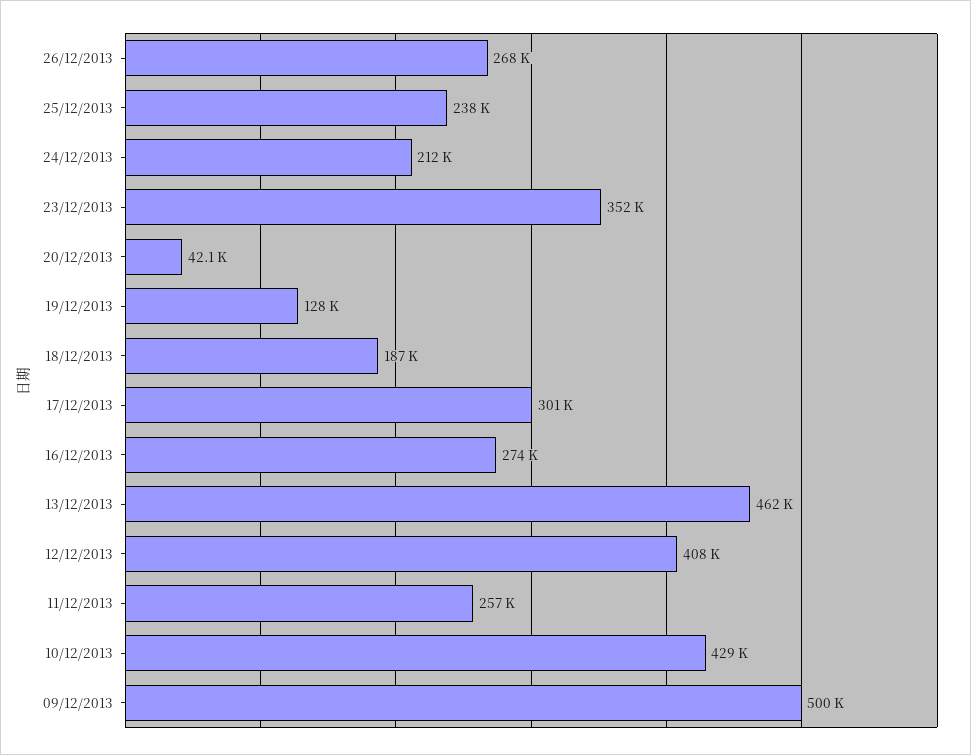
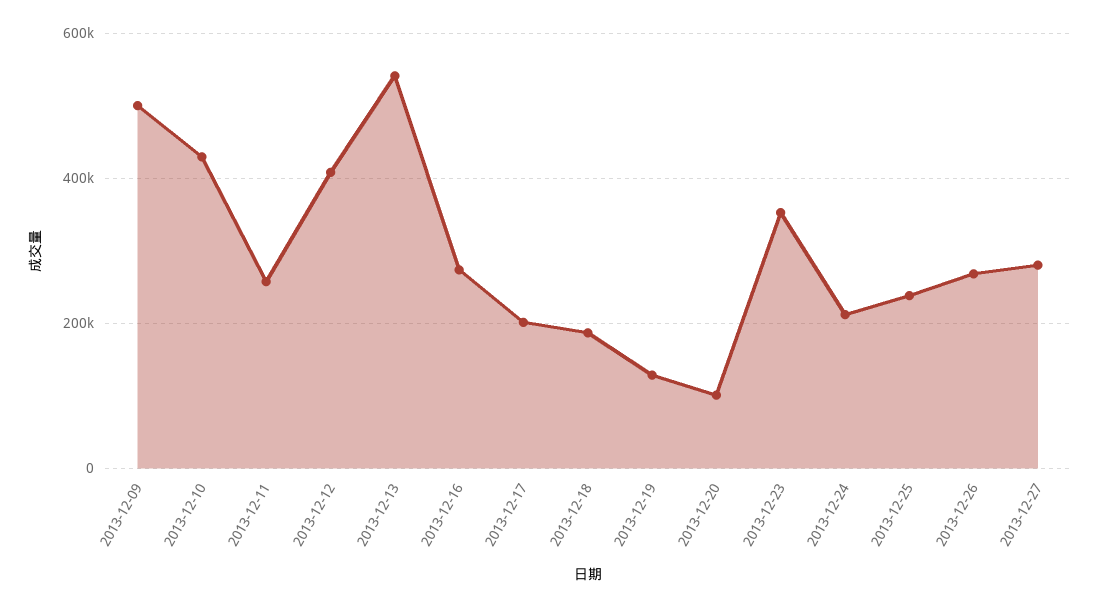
20/12/2013: 42100 -> 100000
17/12/2013: 301000 -> 200000
13/12/2013: 462000 -> 540000
2013-12-27: none -> 280000

